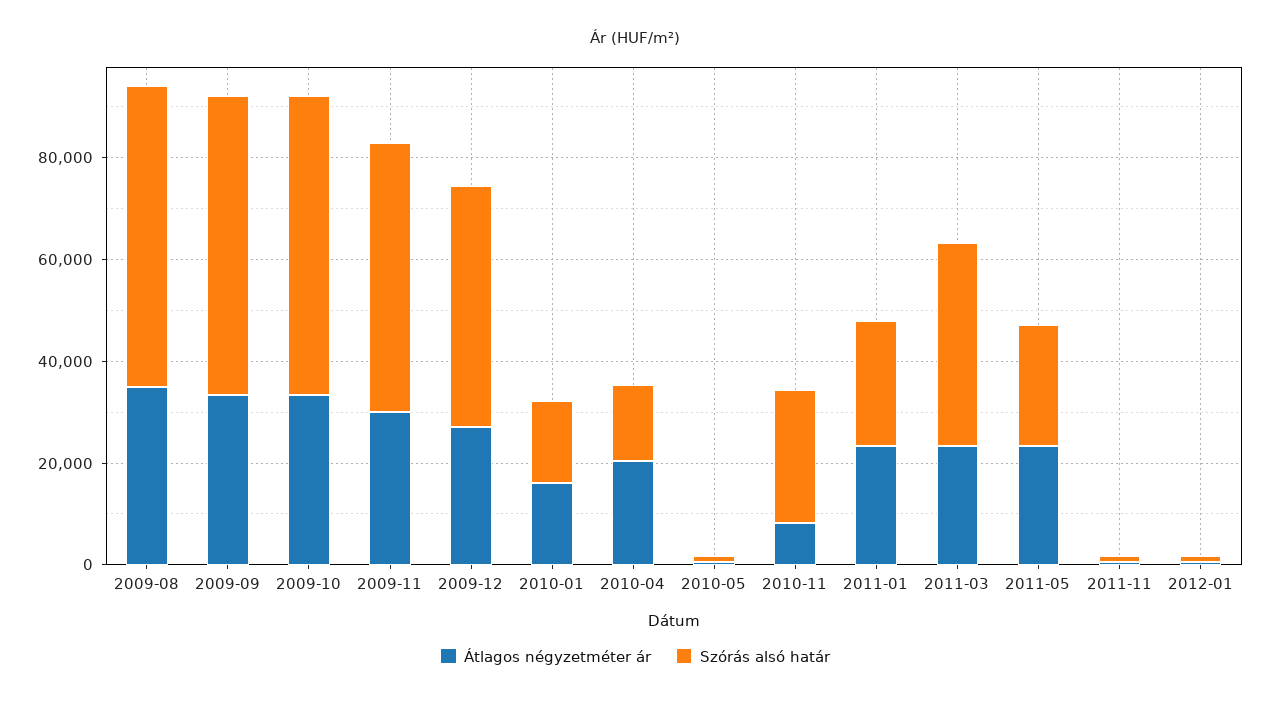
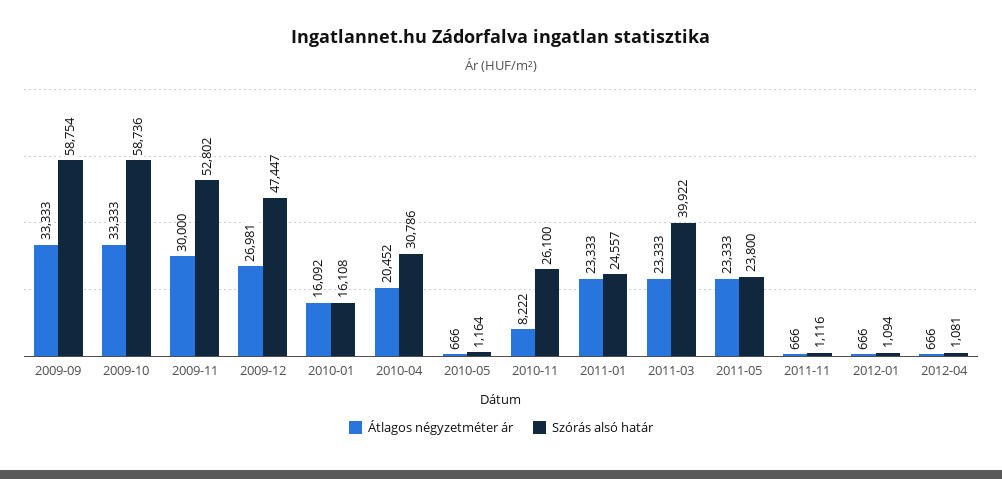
Átlagos négyzetméter ár, 2009-08: 35000 -> none
Szórás alsó határ, 2009-08: 60000 -> none
Szórás alsó határ, 2010-04: 15000 -> 30786
Átlagos négyzetméter ár, 2012-04: none -> 666
Szórás alsó határ, 2012-04: none -> 1081

